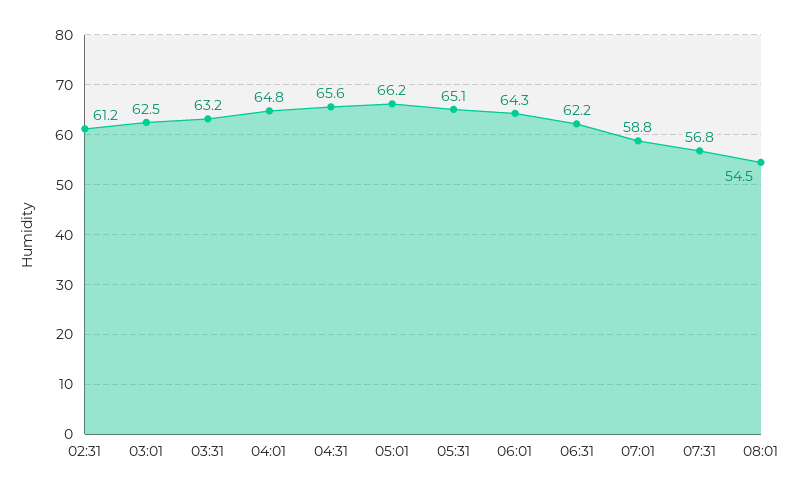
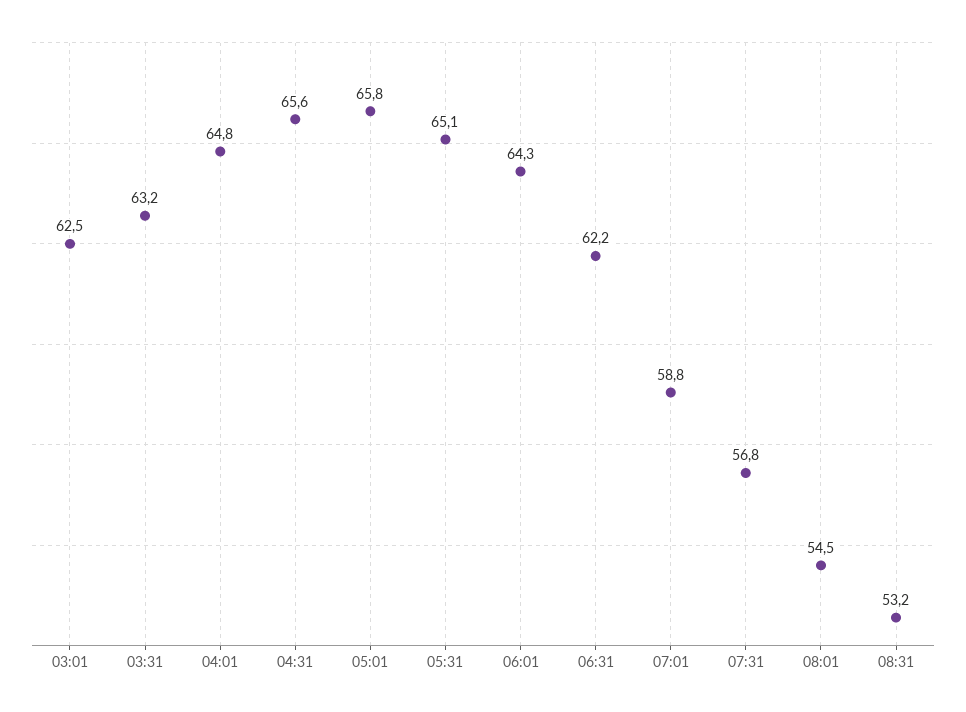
02:31: 61.2 -> none
05:01: 66.2 -> 65.8
08:31: none -> 53.2

